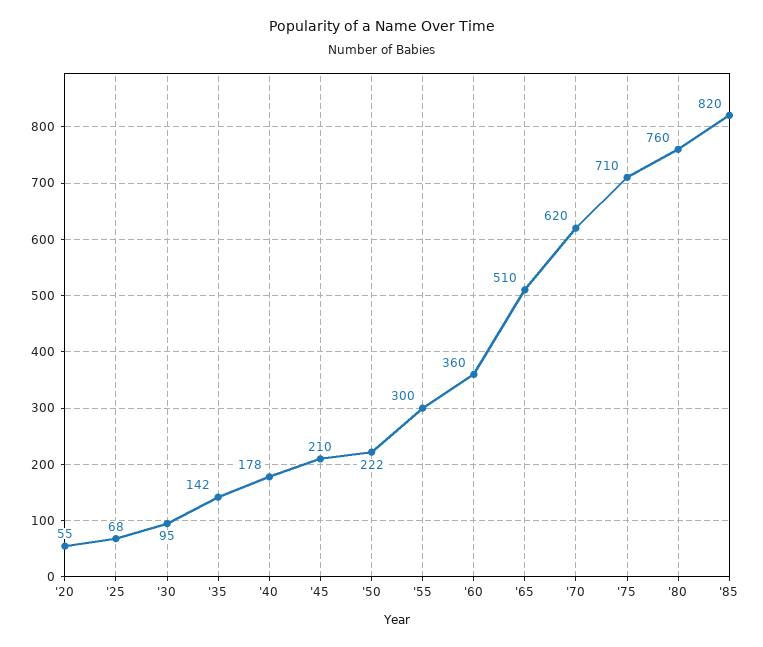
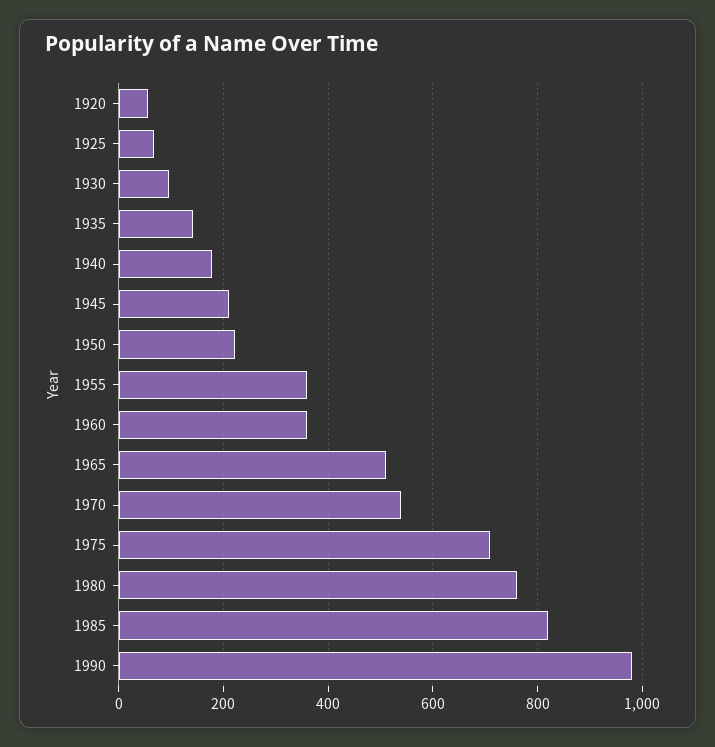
'55: 300 -> 360
'70: 620 -> 540
1990: none -> 980

